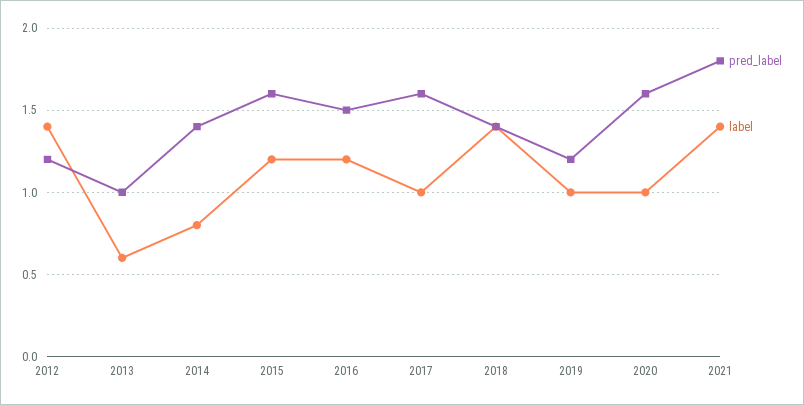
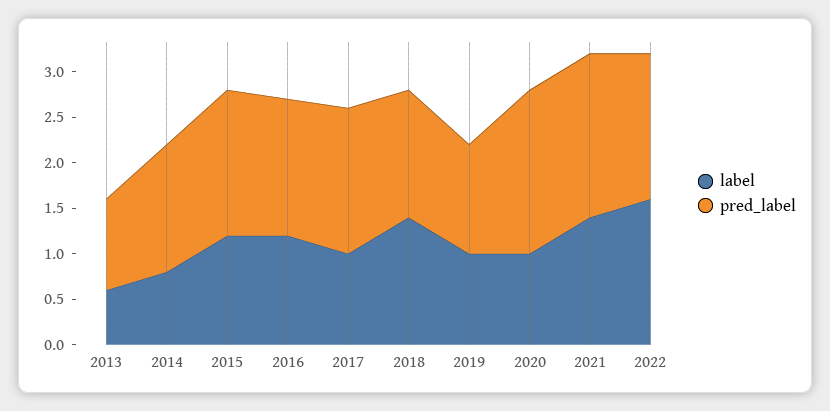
pred_label, 2012: 1.2 -> none
label, 2012: 1.4 -> none
pred_label, 2020: 1.6 -> 1.8
label, 2022: none -> 1.6
pred_label, 2022: none -> 1.6

